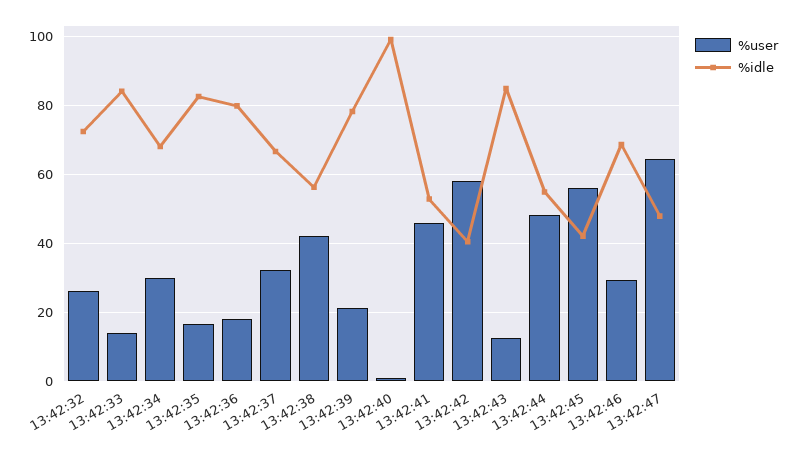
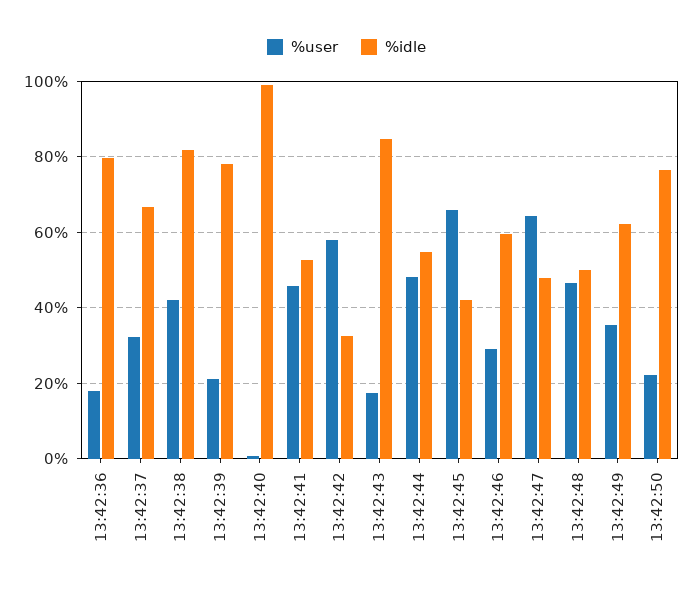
%user, 13:42:32: 26 -> none
%idle, 13:42:32: 72 -> none
%user, 13:42:33: 14 -> none
%idle, 13:42:33: 84 -> none
%user, 13:42:34: 30 -> none
%idle, 13:42:34: 68 -> none
%user, 13:42:35: 16 -> none
%idle, 13:42:35: 82 -> none
%idle, 13:42:38: 56 -> 82
%idle, 13:42:42: 40 -> 32
%user, 13:42:43: 12 -> 18
%user, 13:42:45: 56 -> 66
%idle, 13:42:46: 68 -> 60
%user, 13:42:48: none -> 46
%idle, 13:42:48: none -> 50
%user, 13:42:49: none -> 36
%idle, 13:42:49: none -> 62
%user, 13:42:50: none -> 22
%idle, 13:42:50: none -> 76

